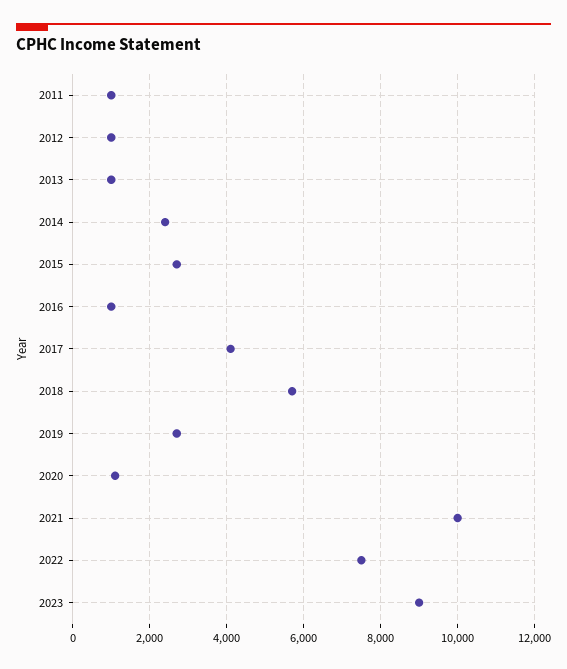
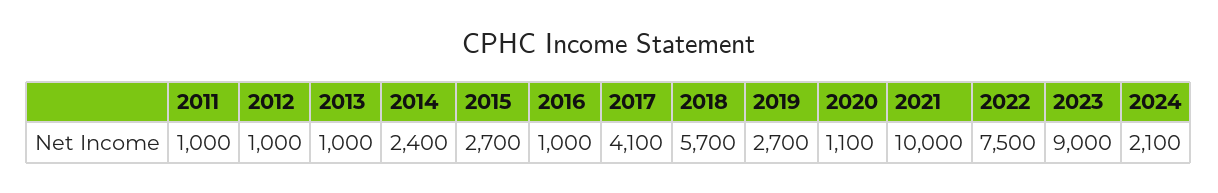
2024: none -> 2100

